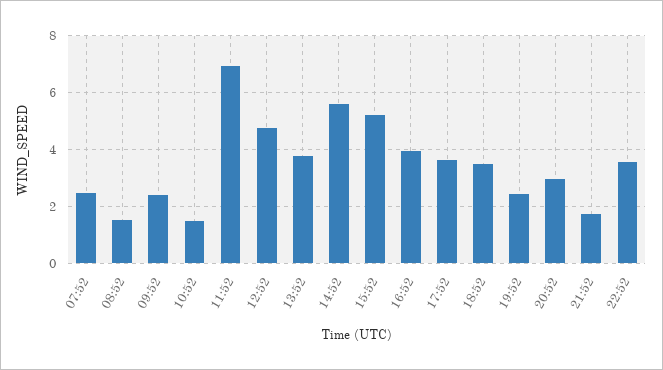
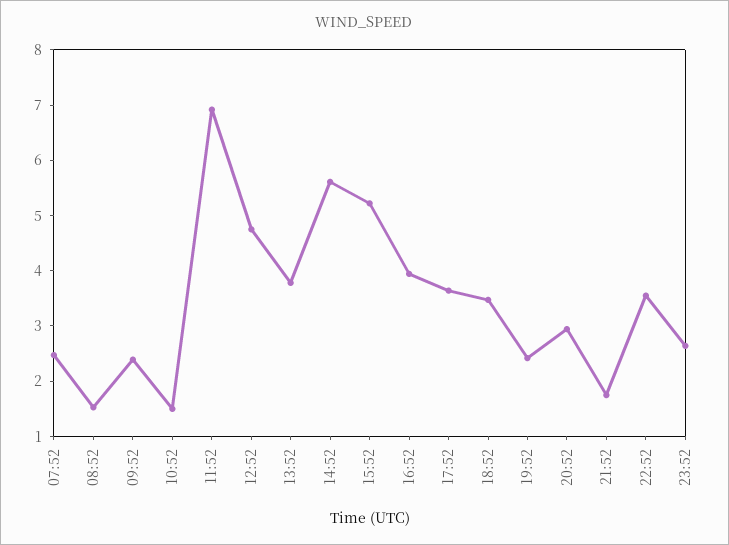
23:52: none -> 2.6

